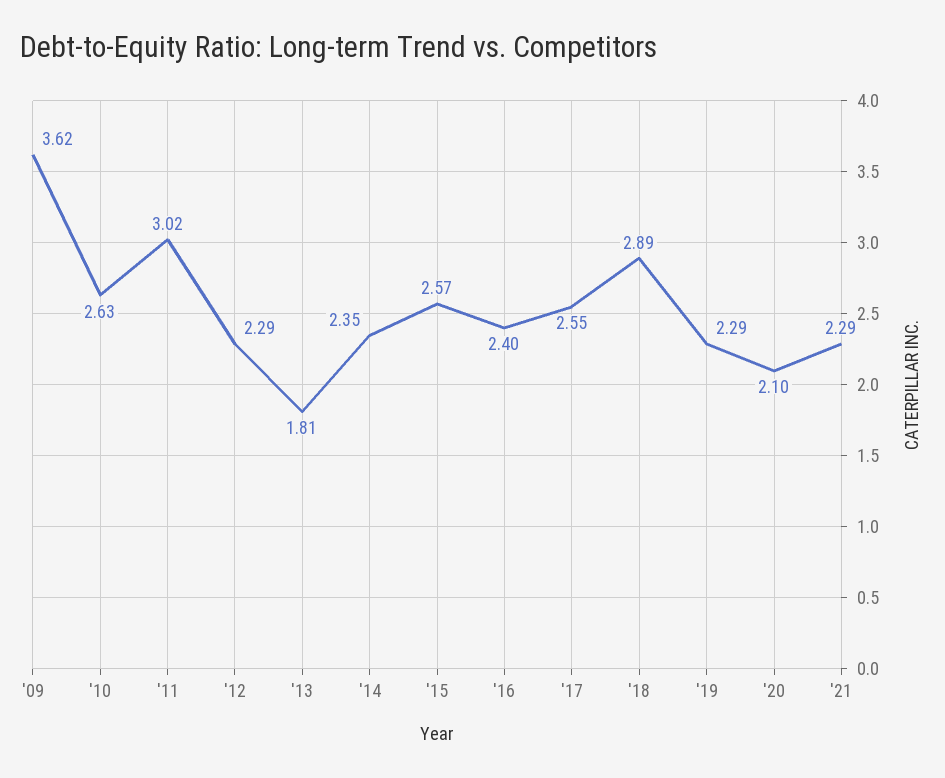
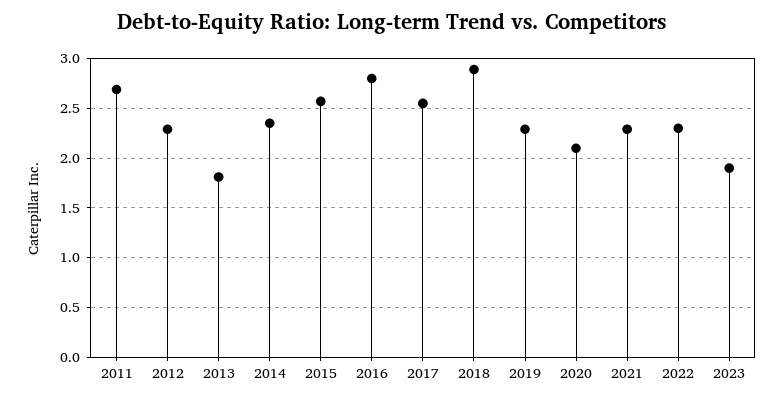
'09: 3.62 -> none
'10: 2.63 -> none
'11: 3.02 -> 2.7
'16: 2.4 -> 2.8
2022: none -> 2.3
2023: none -> 1.9

